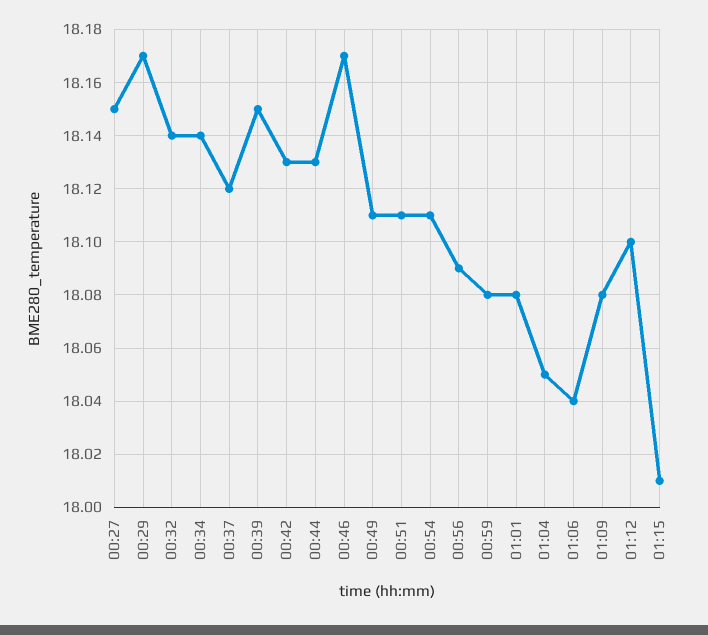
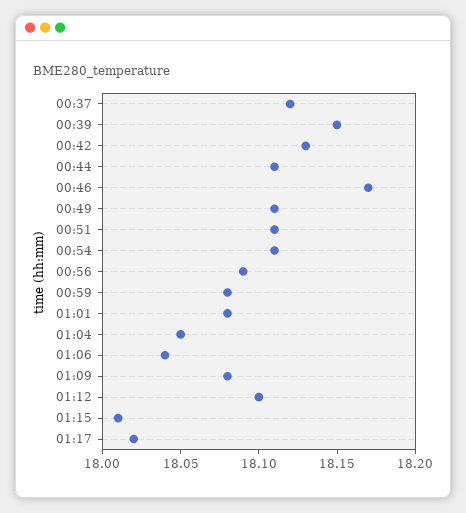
00:27: 18.15 -> none
00:29: 18.17 -> none
00:32: 18.14 -> none
00:34: 18.14 -> none
00:44: 18.13 -> 18.11
01:17: none -> 18.02

